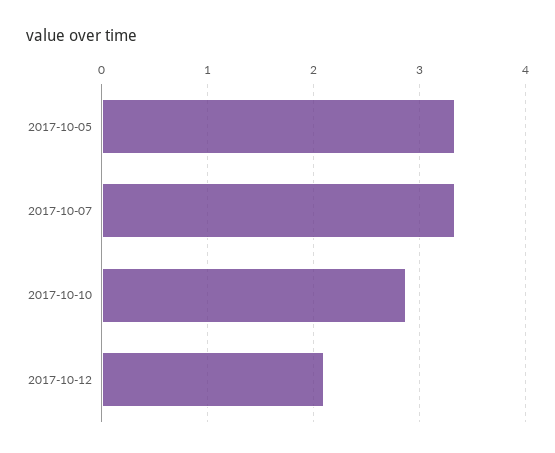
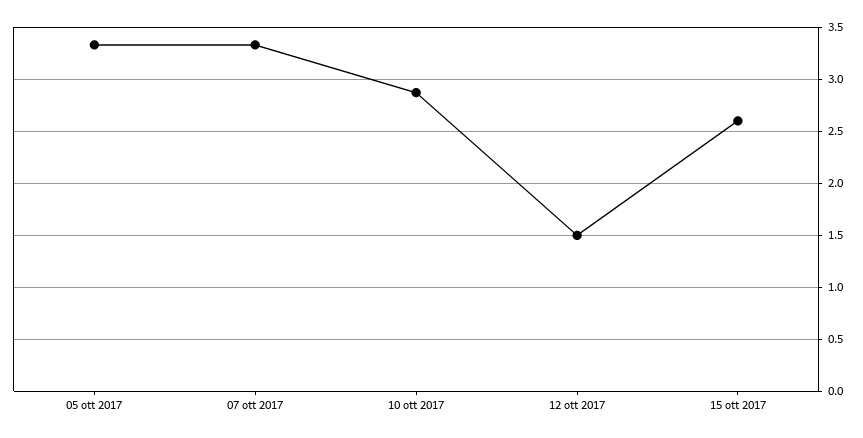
2017-10-12: 2.1 -> 1.5
15 ott 2017: none -> 2.6

